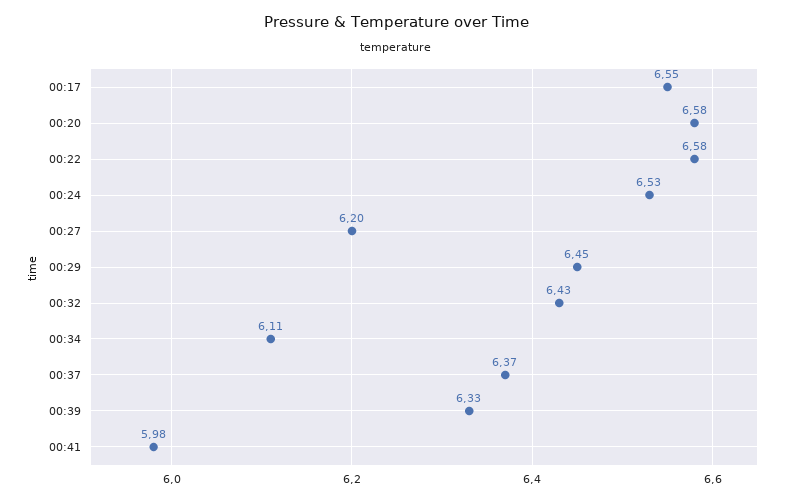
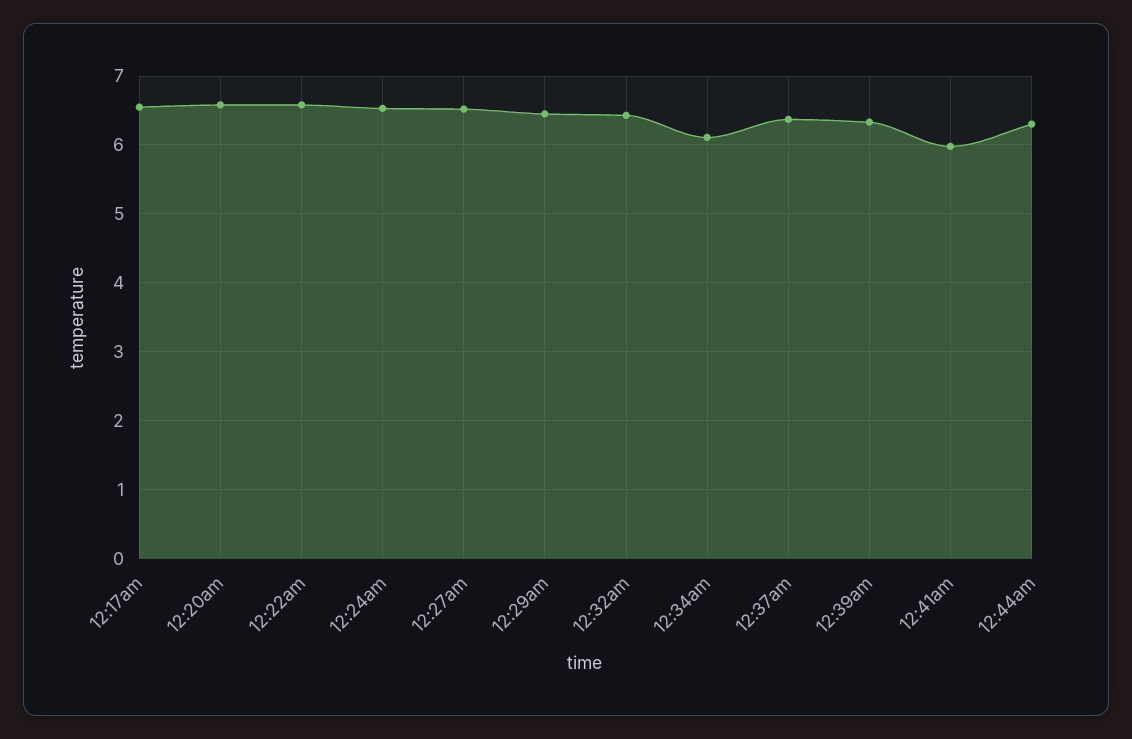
00:27: 6.2 -> 6.5
12:44am: none -> 6.3

